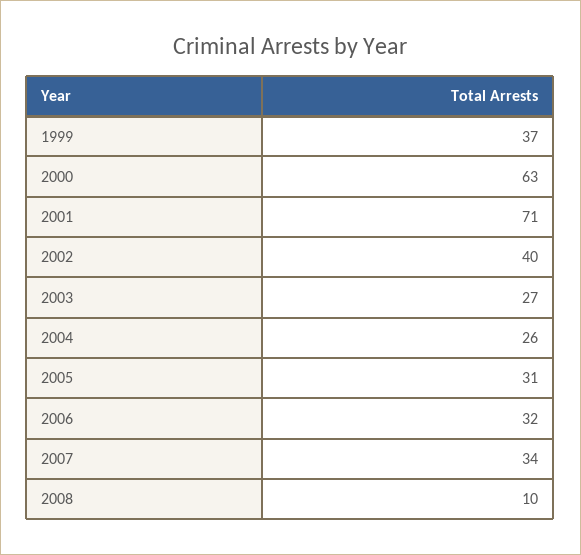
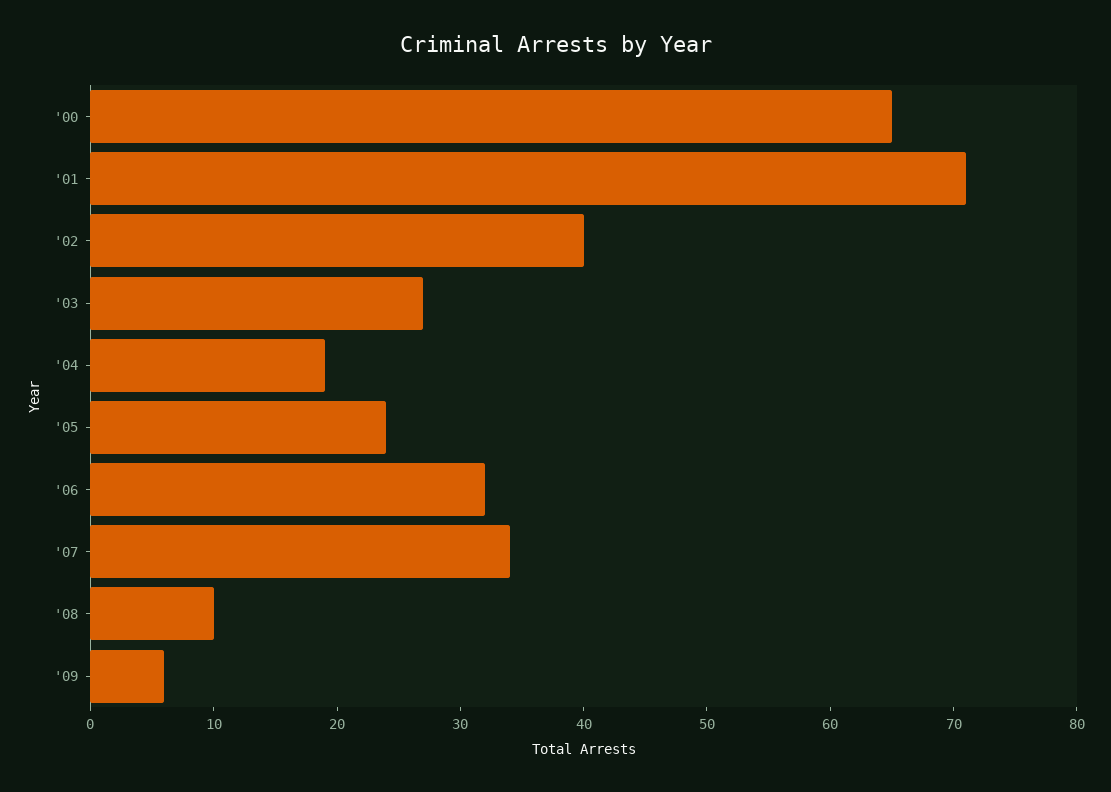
1999: 37 -> none
2000: 63 -> 65
2004: 26 -> 19
2005: 31 -> 24
'09: none -> 6

